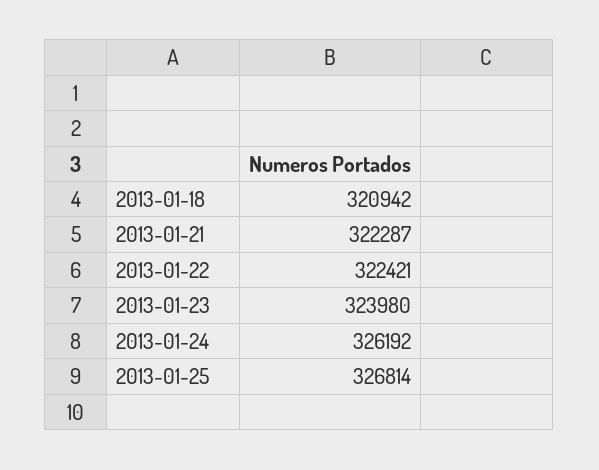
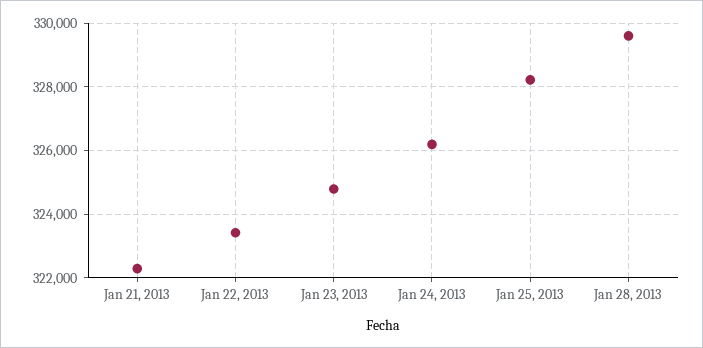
2013-01-18: 320942 -> none
2013-01-22: 322421 -> 323400
2013-01-23: 323980 -> 324800
2013-01-25: 326814 -> 328200
Jan 28, 2013: none -> 329600

